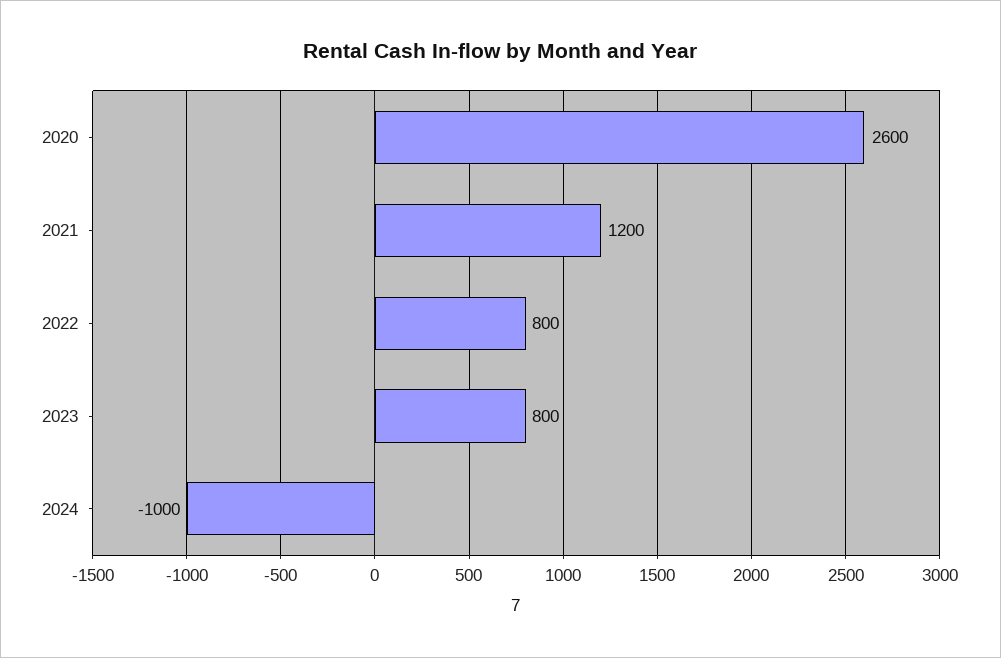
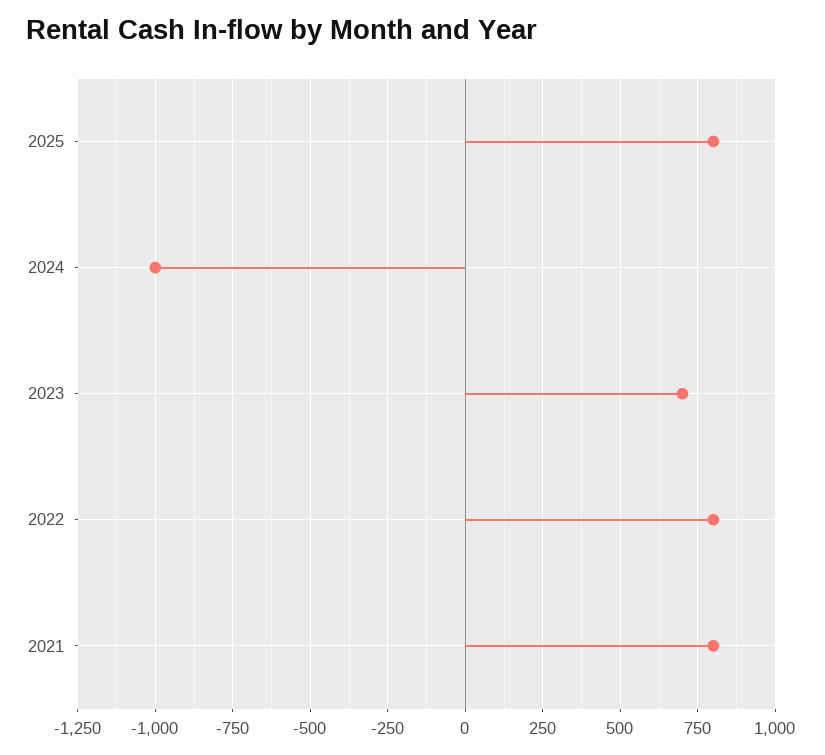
2020: 2600 -> none
2021: 1200 -> 800
2023: 800 -> 700
2025: none -> 800

